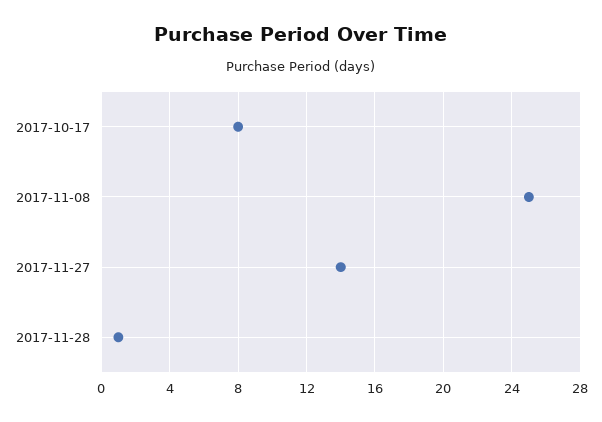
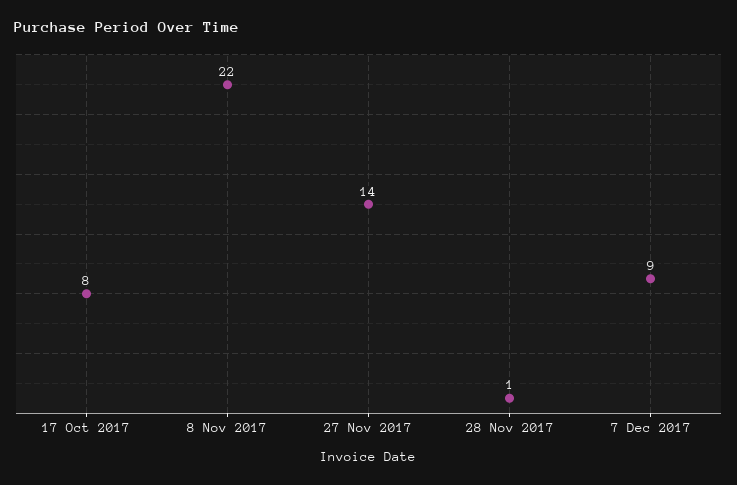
2017-11-08: 25 -> 22
7 Dec 2017: none -> 9

